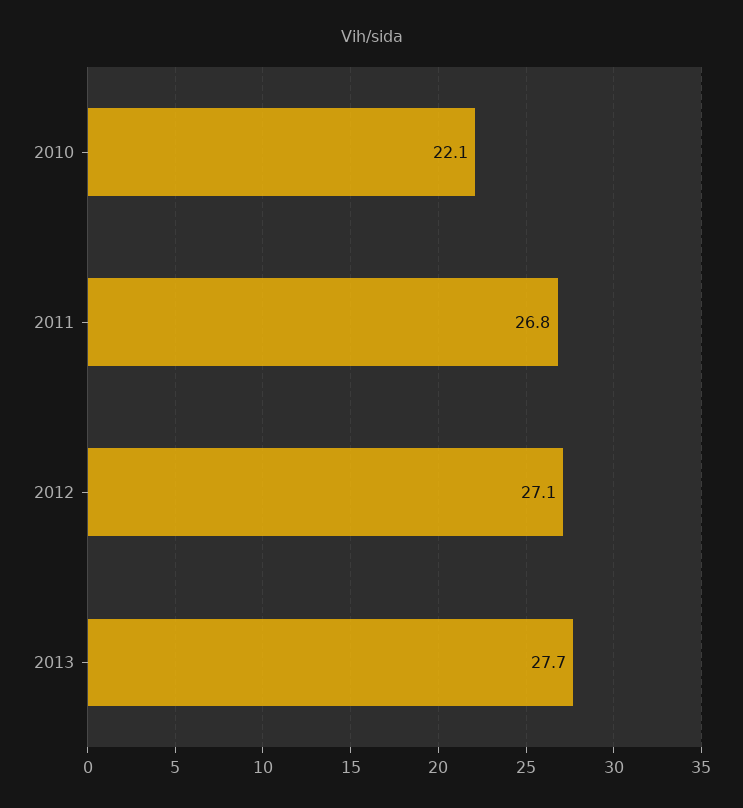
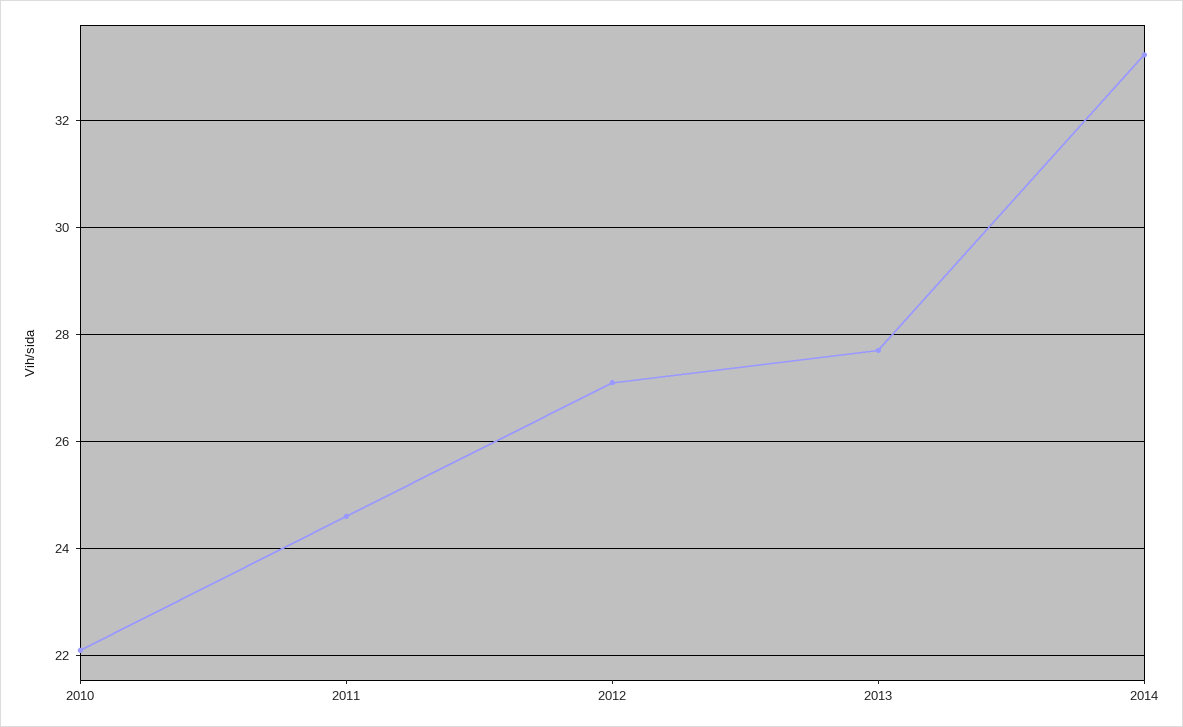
2011: 26.8 -> 24.6
2014: none -> 33.2

